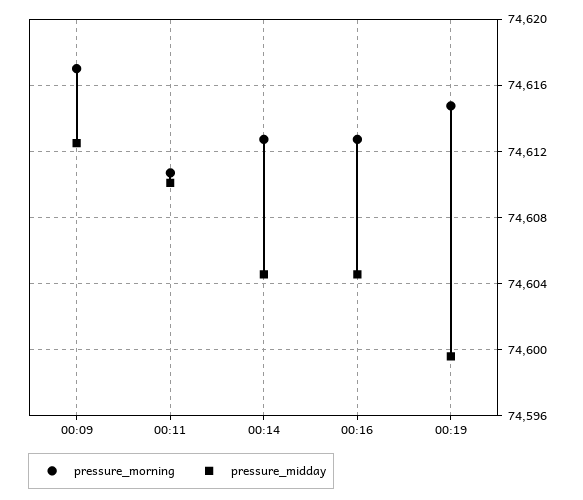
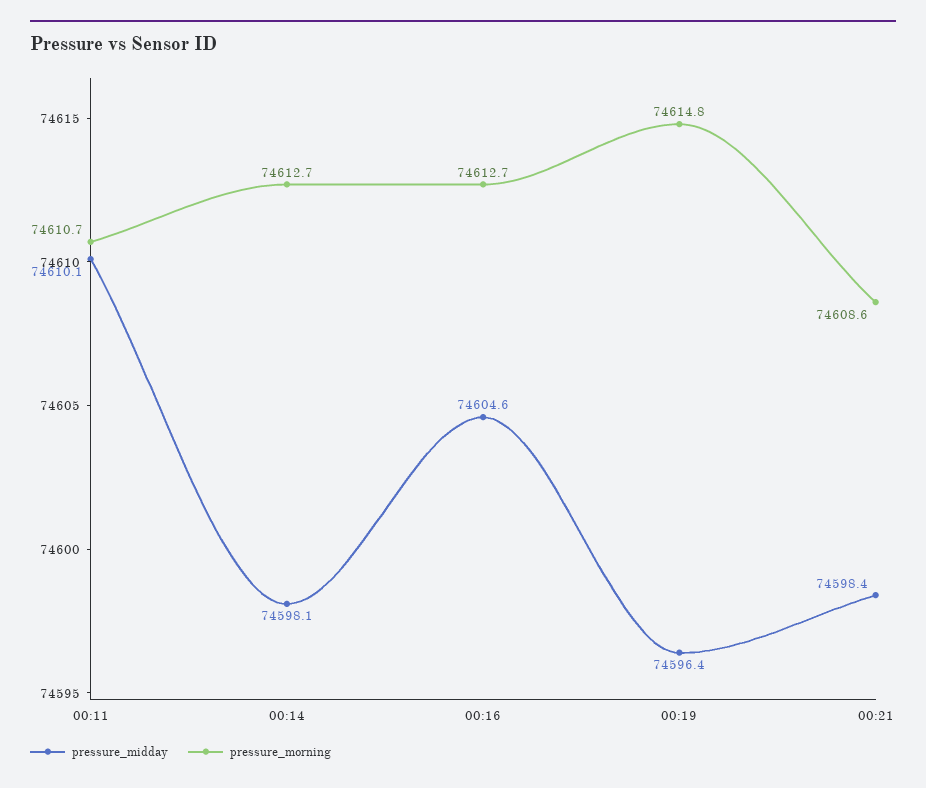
pressure_morning, 00:09: 74617 -> none
pressure_midday, 00:09: 74612.5 -> none
pressure_midday, 00:14: 74604.5 -> 74598.1
pressure_midday, 00:19: 74599.5 -> 74596.4
pressure_midday, 00:21: none -> 74598.4
pressure_morning, 00:21: none -> 74608.6

